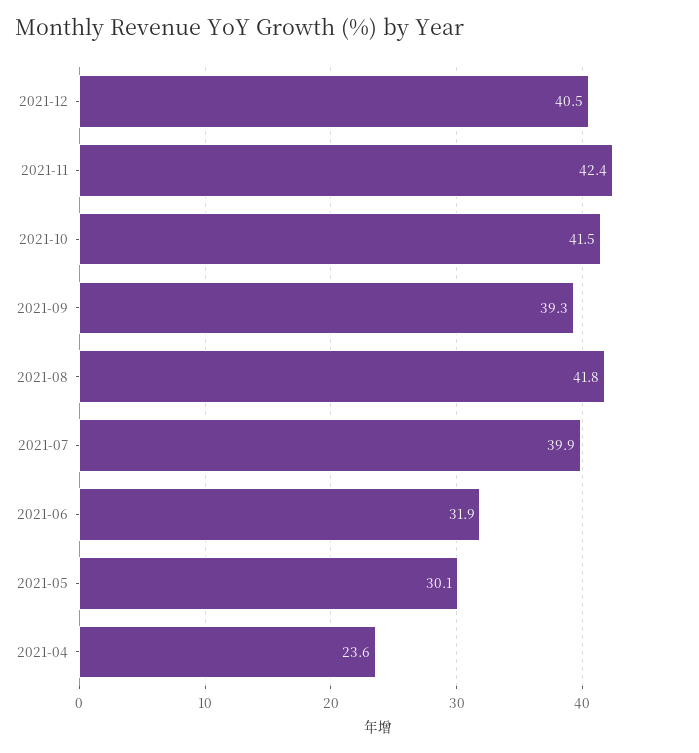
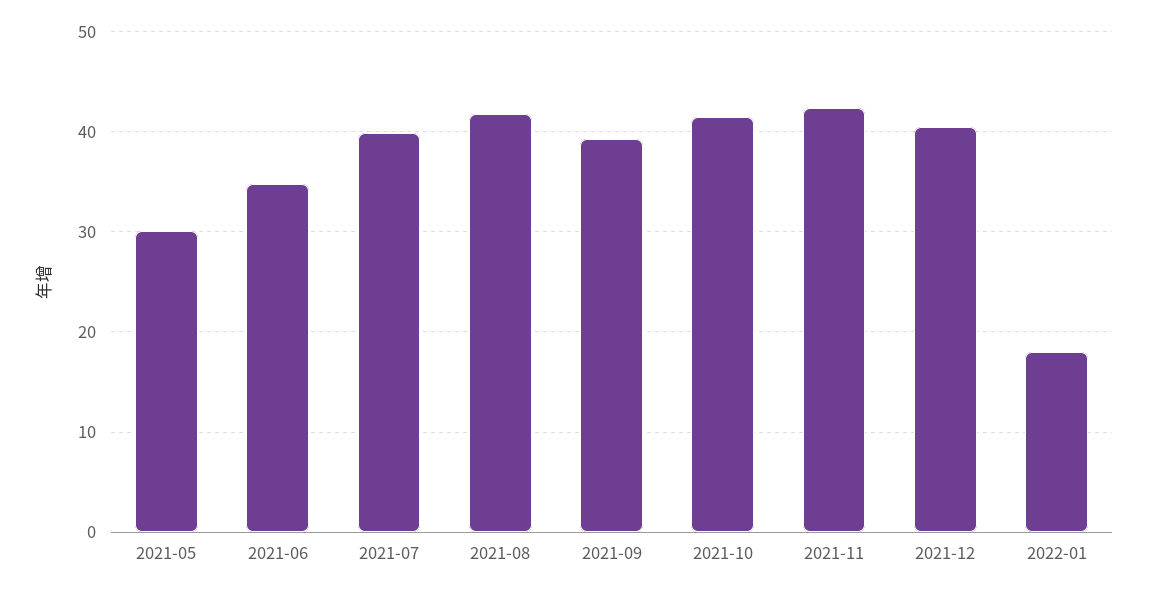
2021-06: 31.9 -> 35
2021-04: 23.6 -> none
2022-01: none -> 18

